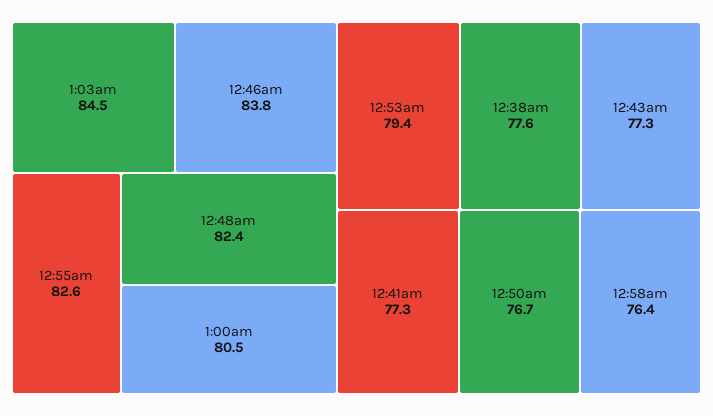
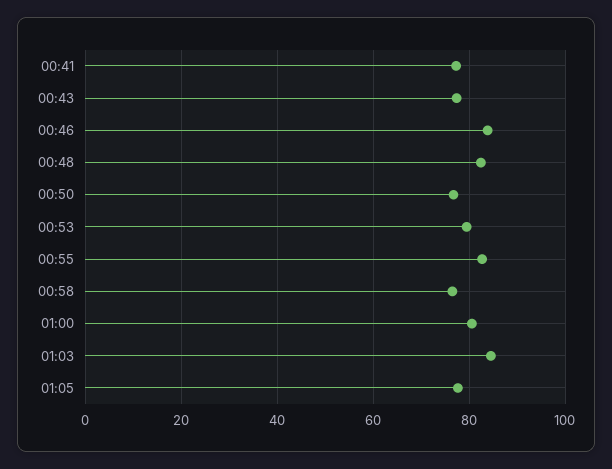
12:38am: 77.6 -> none
01:05: none -> 78

